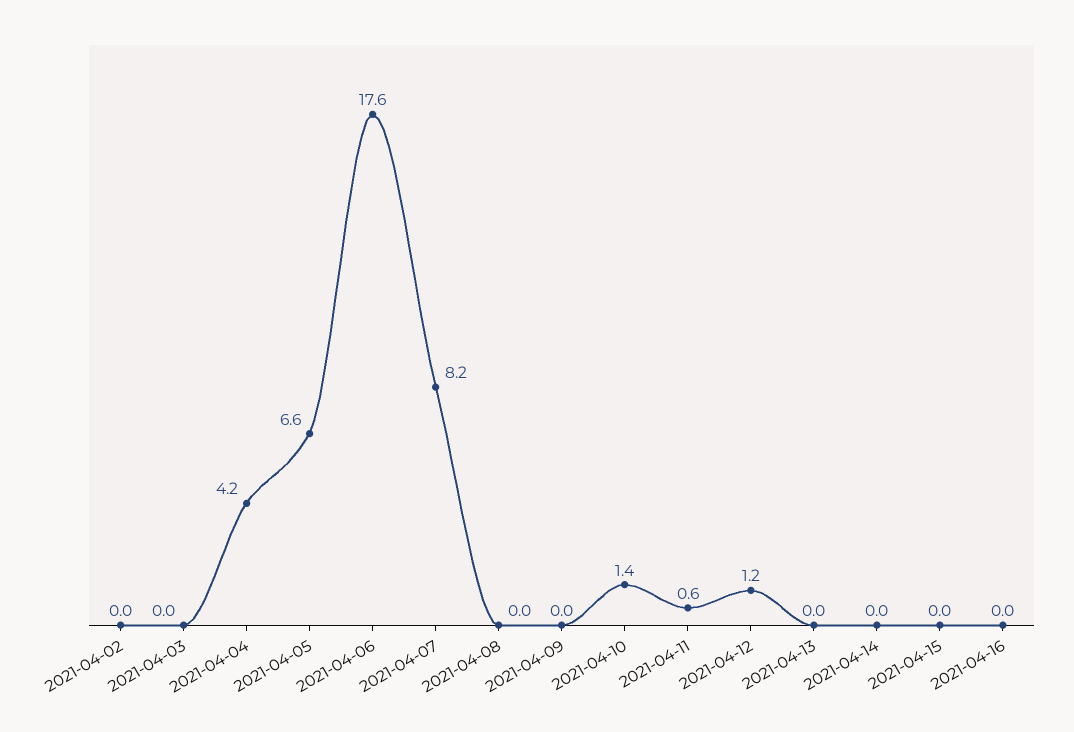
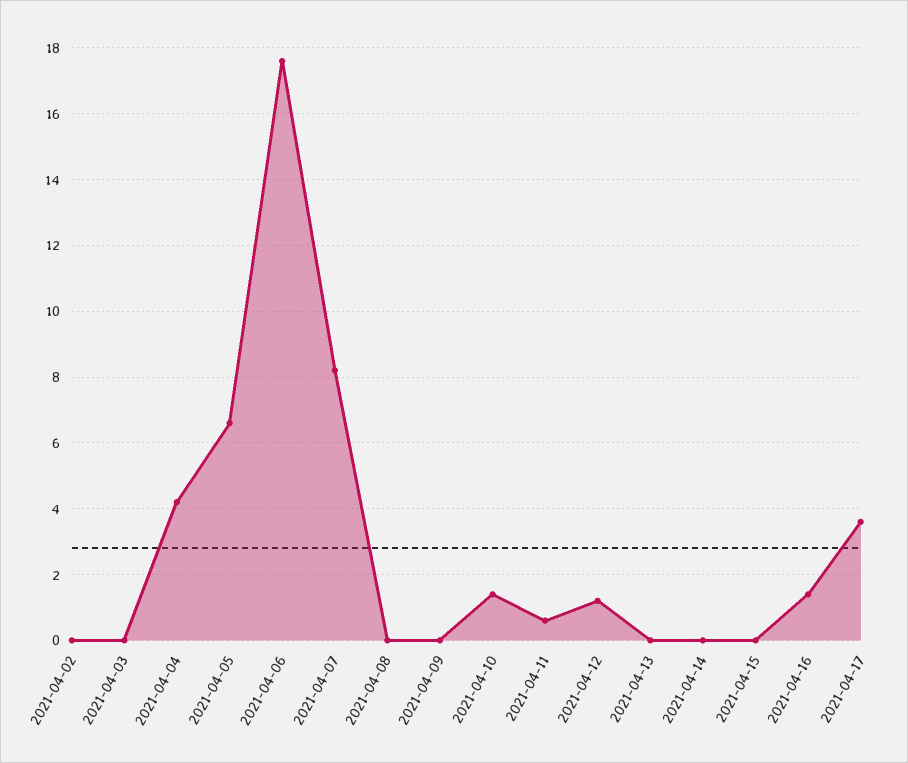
2021-04-16: 0 -> 1.5
2021-04-17: none -> 3.5

